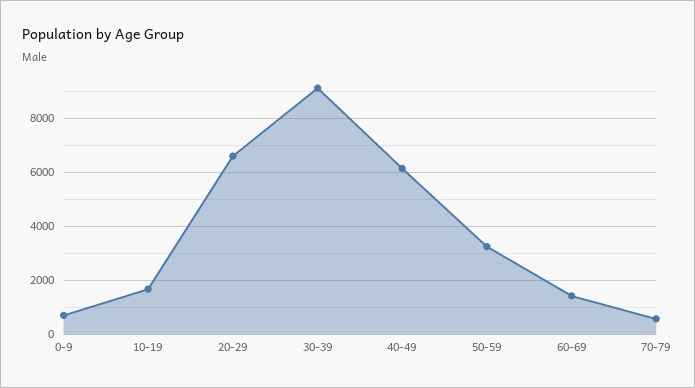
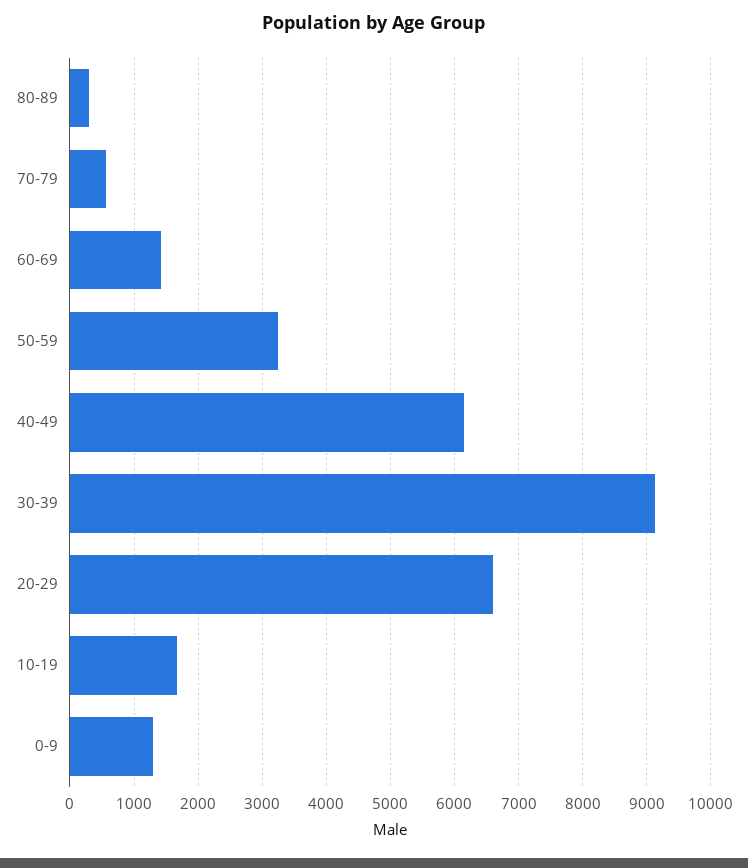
0-9: 750 -> 1300
80-89: none -> 300

